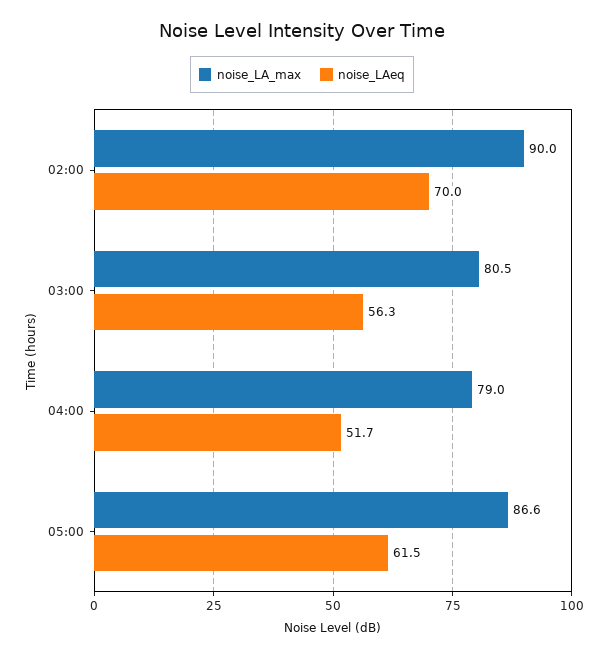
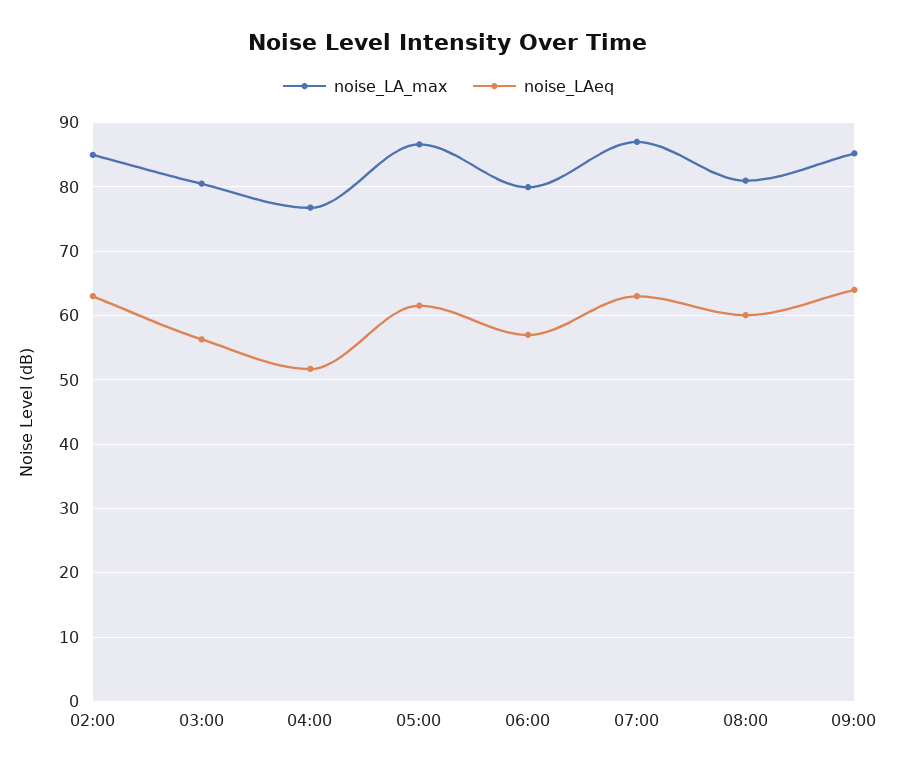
noise_LA_max, 02:00: 90 -> 85
noise_LAeq, 02:00: 70 -> 63
noise_LA_max, 04:00: 79 -> 77
noise_LA_max, 06:00: none -> 80
noise_LAeq, 06:00: none -> 57
noise_LA_max, 07:00: none -> 87
noise_LAeq, 07:00: none -> 63
noise_LA_max, 08:00: none -> 81
noise_LAeq, 08:00: none -> 60
noise_LA_max, 09:00: none -> 85
noise_LAeq, 09:00: none -> 64

